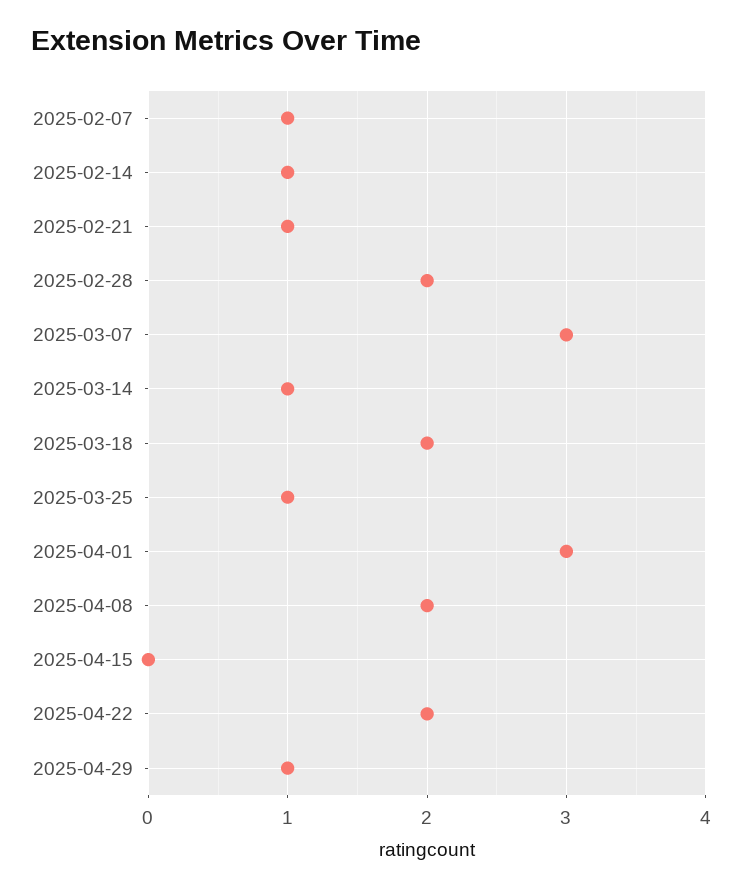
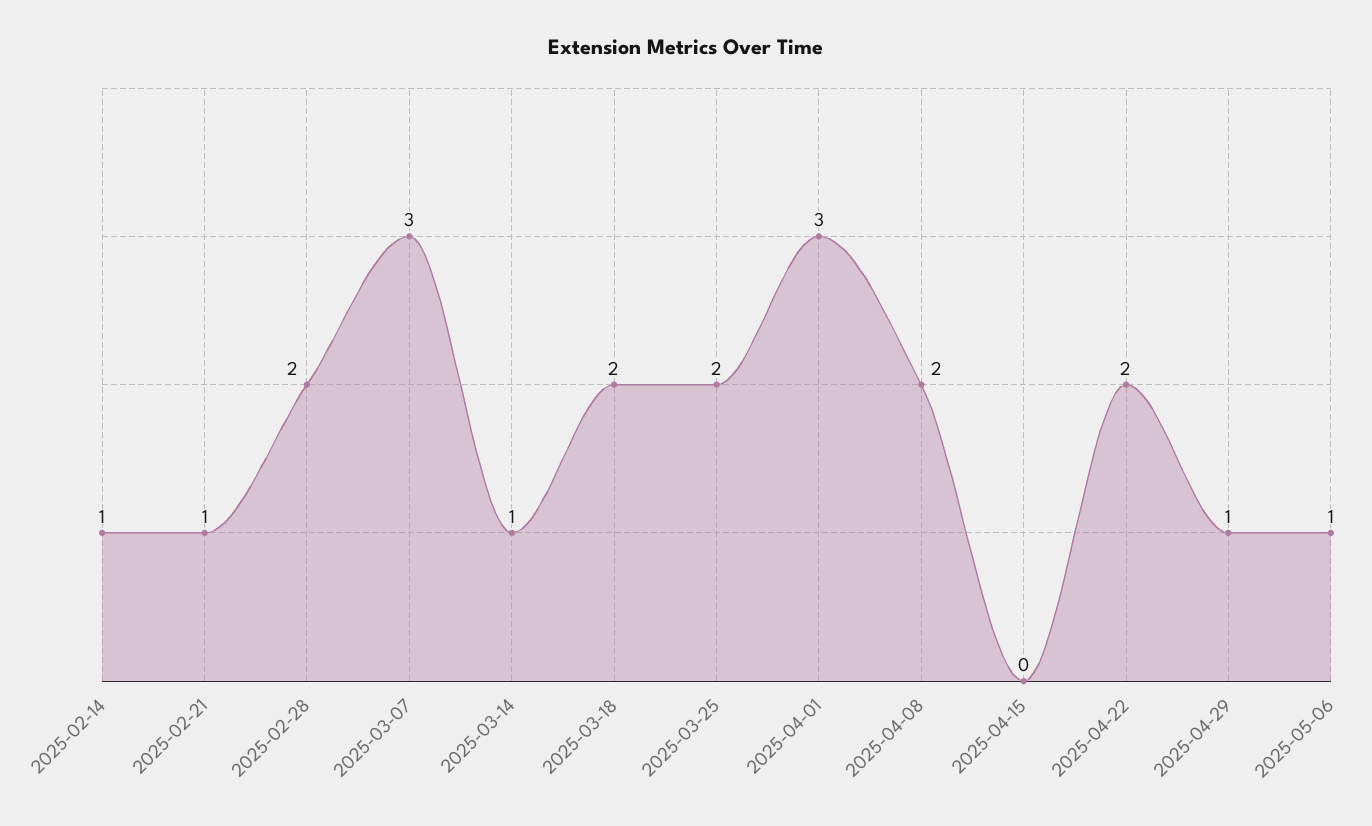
2025-02-07: 1 -> none
2025-03-25: 1 -> 2
2025-05-06: none -> 1

